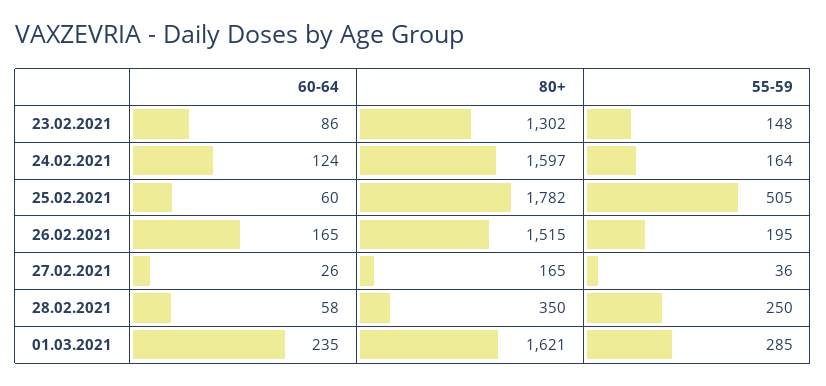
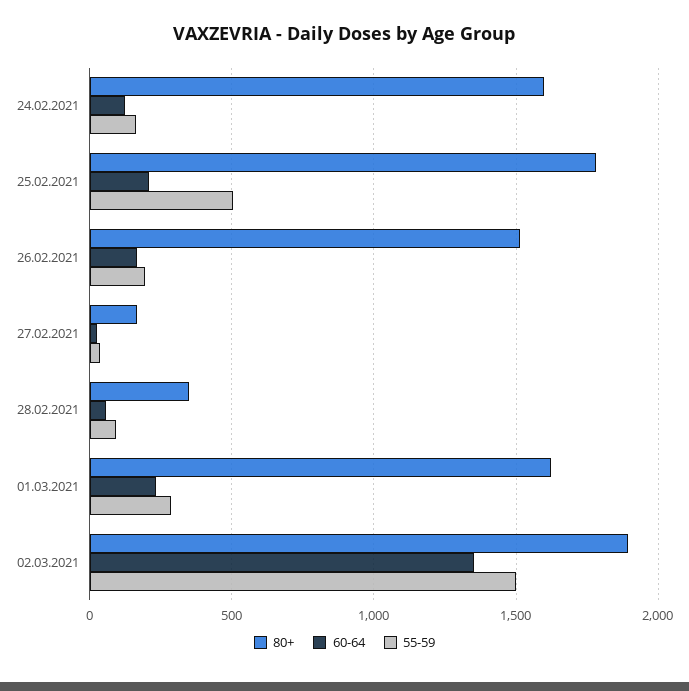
60-64, 23.02.2021: 86 -> none
80+, 23.02.2021: 1302 -> none
55-59, 23.02.2021: 148 -> none
60-64, 25.02.2021: 60 -> 200
55-59, 28.02.2021: 250 -> 100
80+, 02.03.2021: none -> 1900
60-64, 02.03.2021: none -> 1350
55-59, 02.03.2021: none -> 1500

